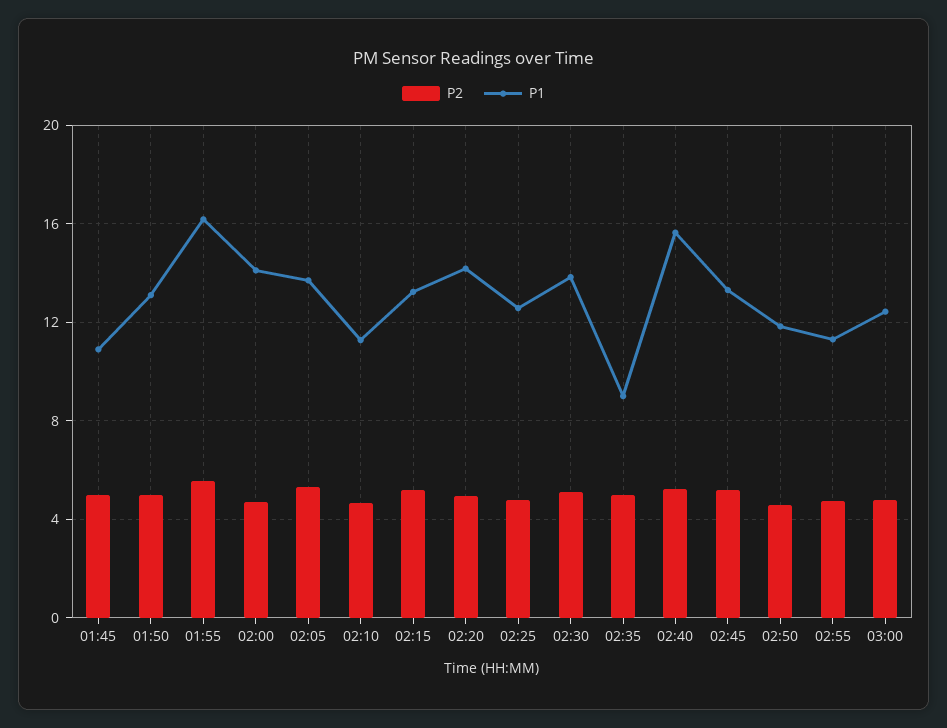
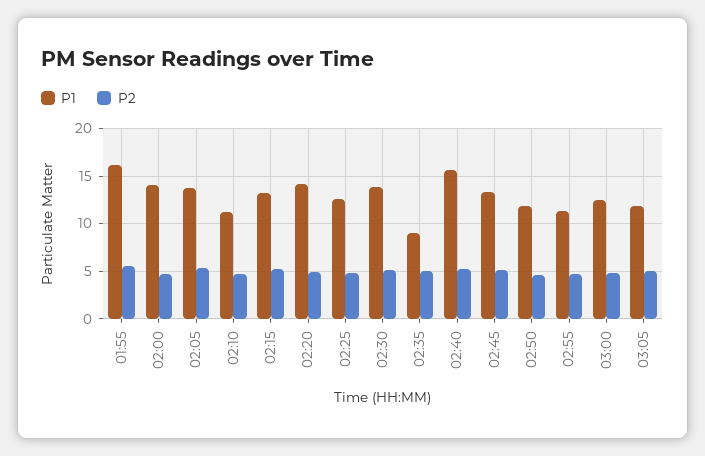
P2, 01:45: 5 -> none
P1, 01:45: 11 -> none
P2, 01:50: 5 -> none
P1, 01:50: 13 -> none
P1, 03:05: none -> 12
P2, 03:05: none -> 5

